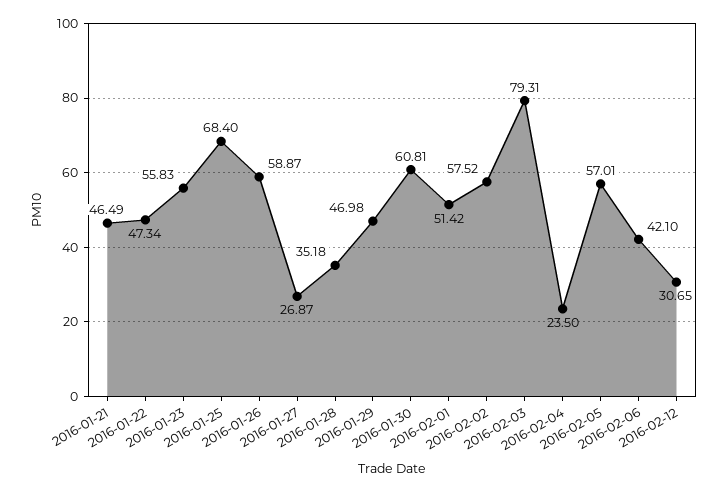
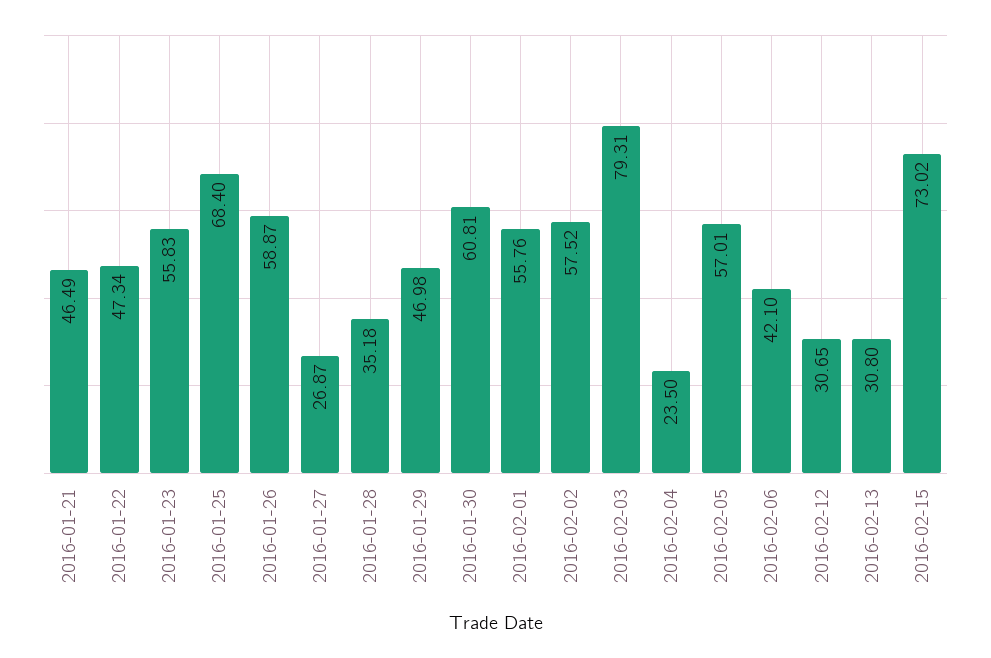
2016-02-01: 51.42 -> 55.76
2016-02-13: none -> 30.8
2016-02-15: none -> 73.02

